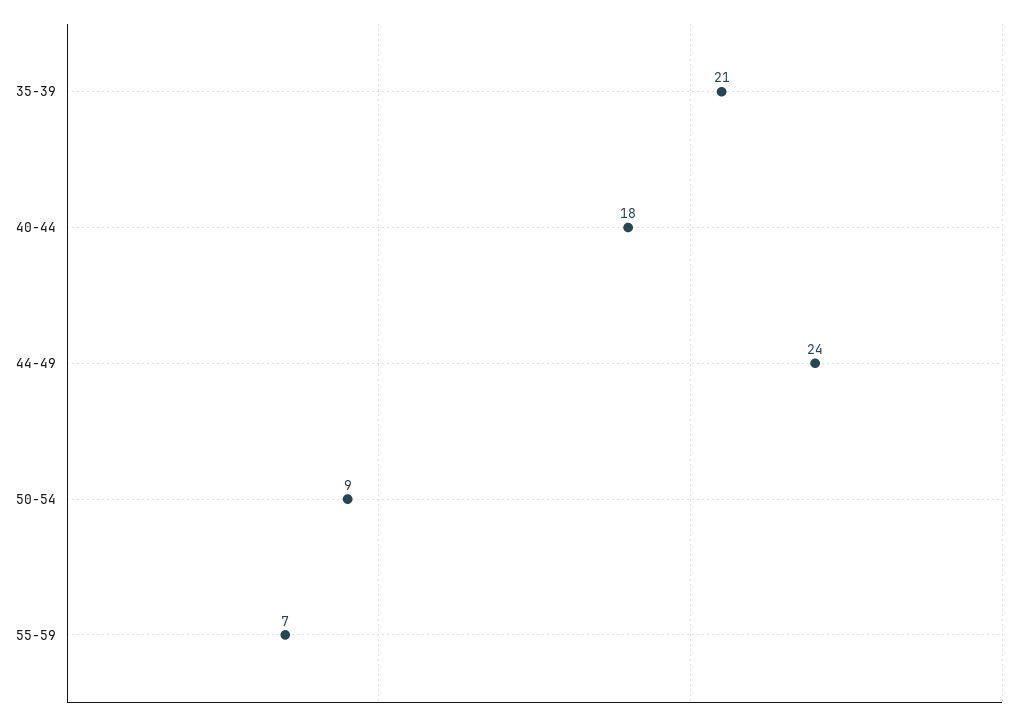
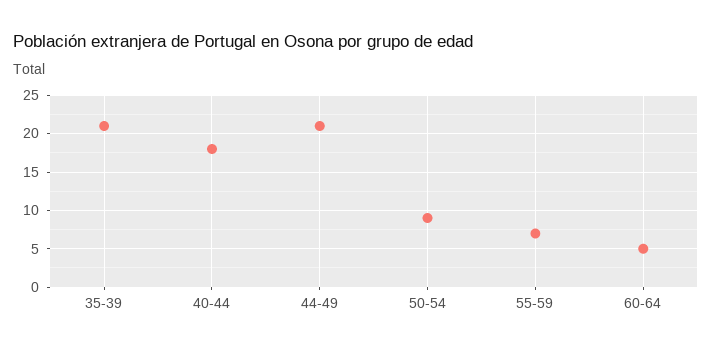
44-49: 24 -> 21
60-64: none -> 5

